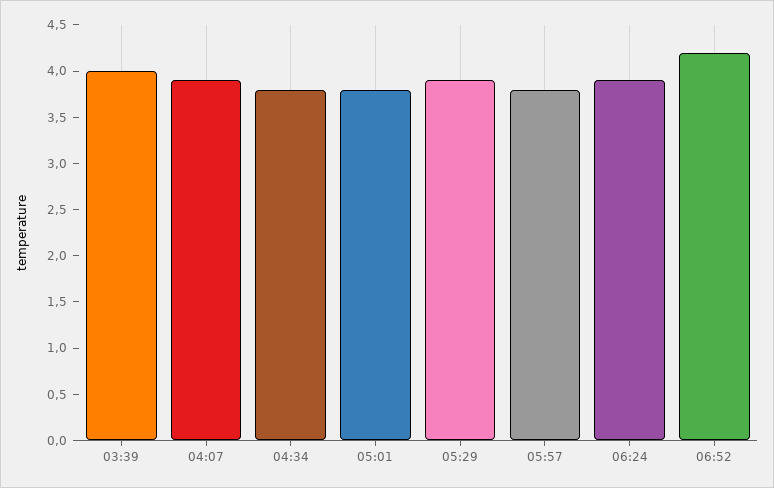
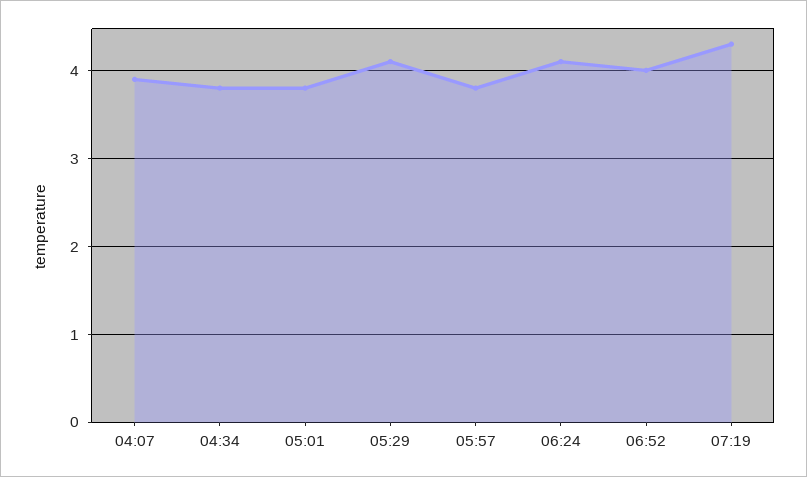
03:39: 4 -> none
05:29: 3.9 -> 4.1
06:24: 3.9 -> 4.1
06:52: 4.2 -> 4
07:19: none -> 4.3

